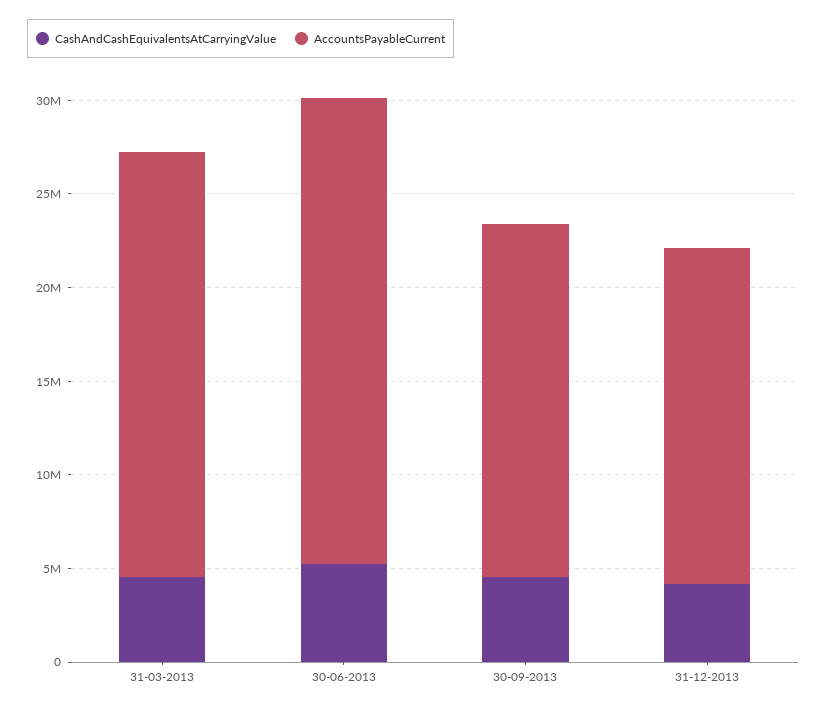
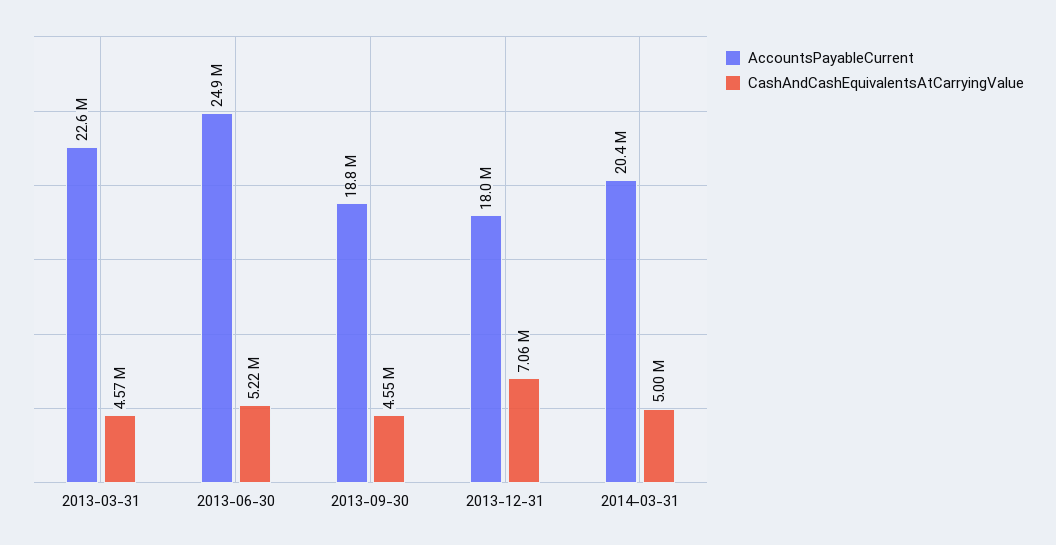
CashAndCashEquivalentsAtCarryingValue, 31-12-2013: 4000000 -> 7060000
AccountsPayableCurrent, 2014-03-31: none -> 20400000
CashAndCashEquivalentsAtCarryingValue, 2014-03-31: none -> 5000000

